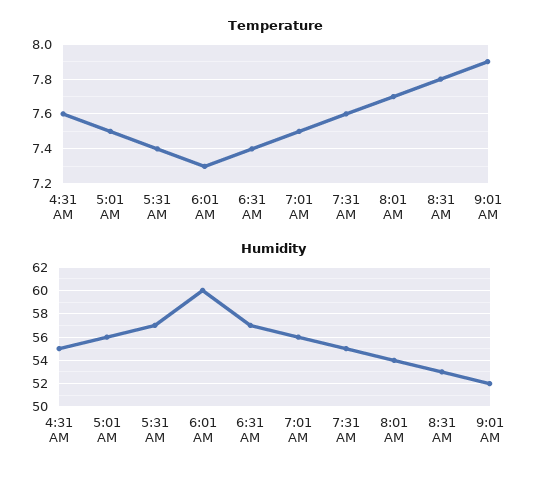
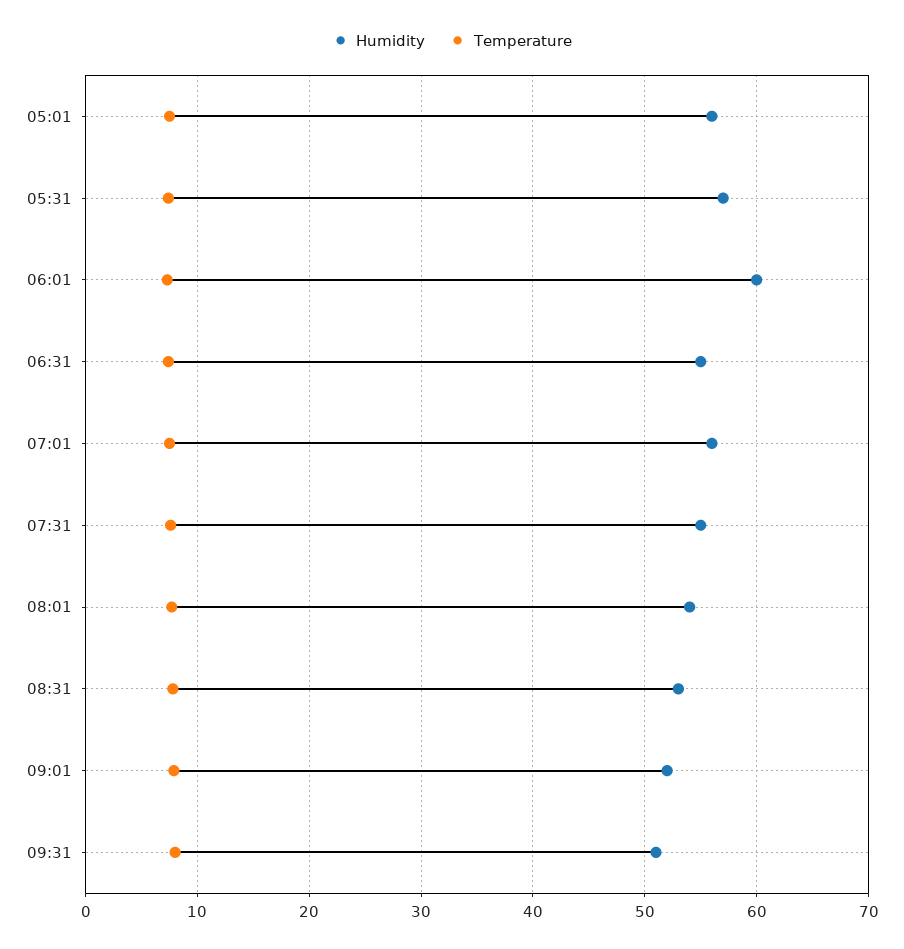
Temperature, 4:31 AM: 7.6 -> none
Humidity, 4:31 AM: 55 -> none
Humidity, 6:31 AM: 57 -> 55
Humidity, 09:31: none -> 51
Temperature, 09:31: none -> 8

